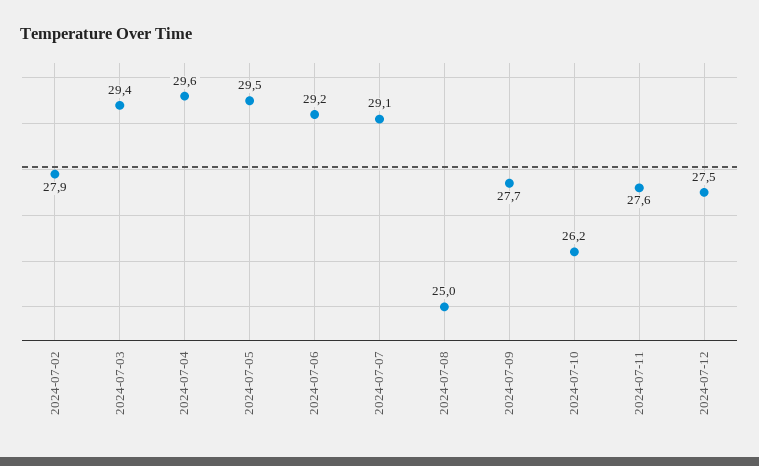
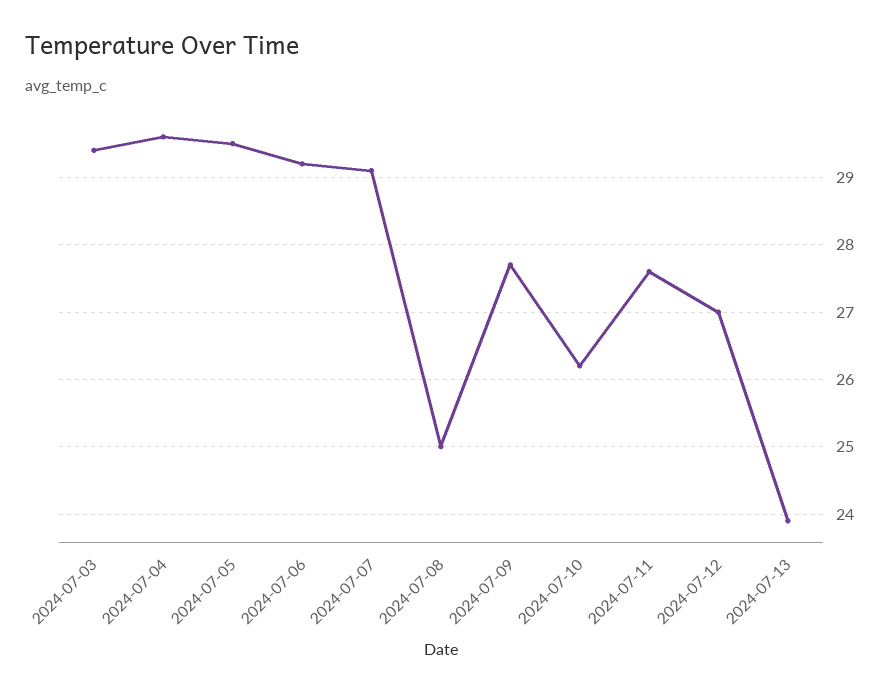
2024-07-02: 27.9 -> none
2024-07-12: 27.5 -> 27
2024-07-13: none -> 23.9

